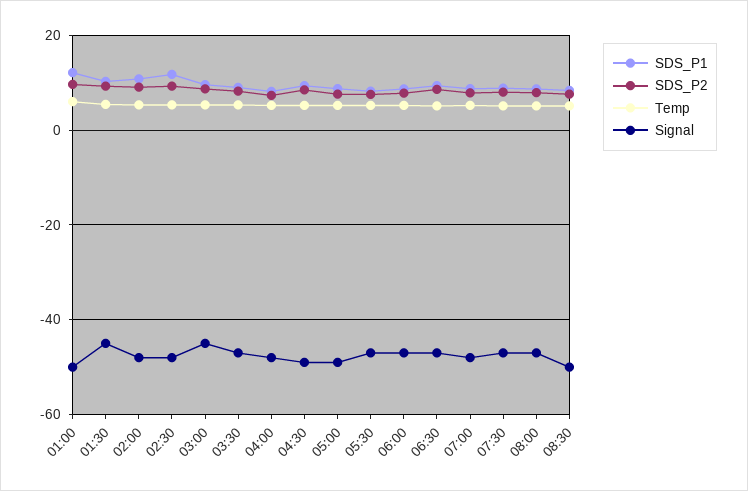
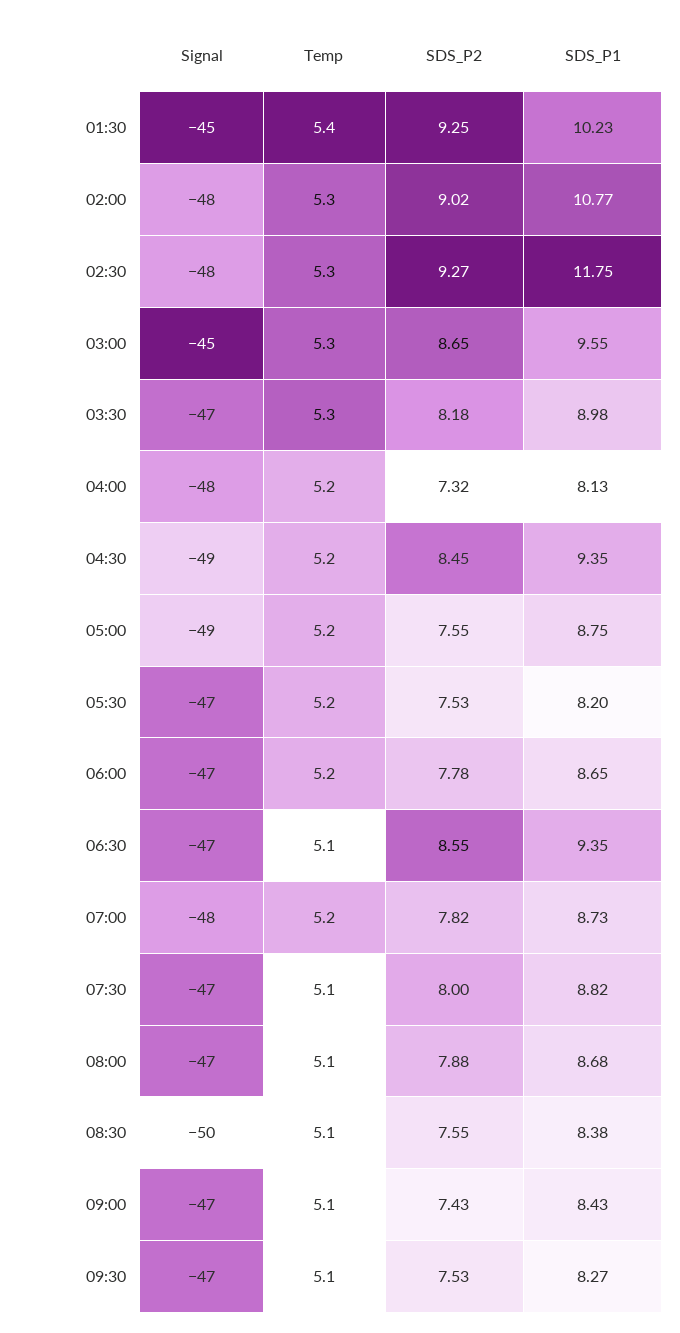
SDS_P1, 01:00: 12 -> none
SDS_P2, 01:00: 10 -> none
Temp, 01:00: 6 -> none
Signal, 01:00: -50 -> none
Signal, 09:00: none -> -47
Temp, 09:00: none -> 5.1
SDS_P2, 09:00: none -> 7.43
SDS_P1, 09:00: none -> 8.43
Signal, 09:30: none -> -47
Temp, 09:30: none -> 5.1
SDS_P2, 09:30: none -> 7.53
SDS_P1, 09:30: none -> 8.27

